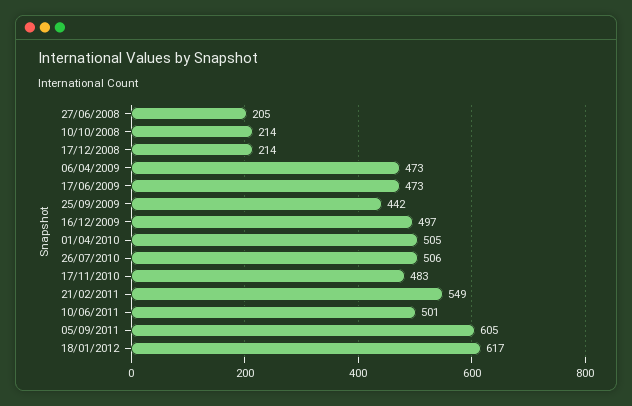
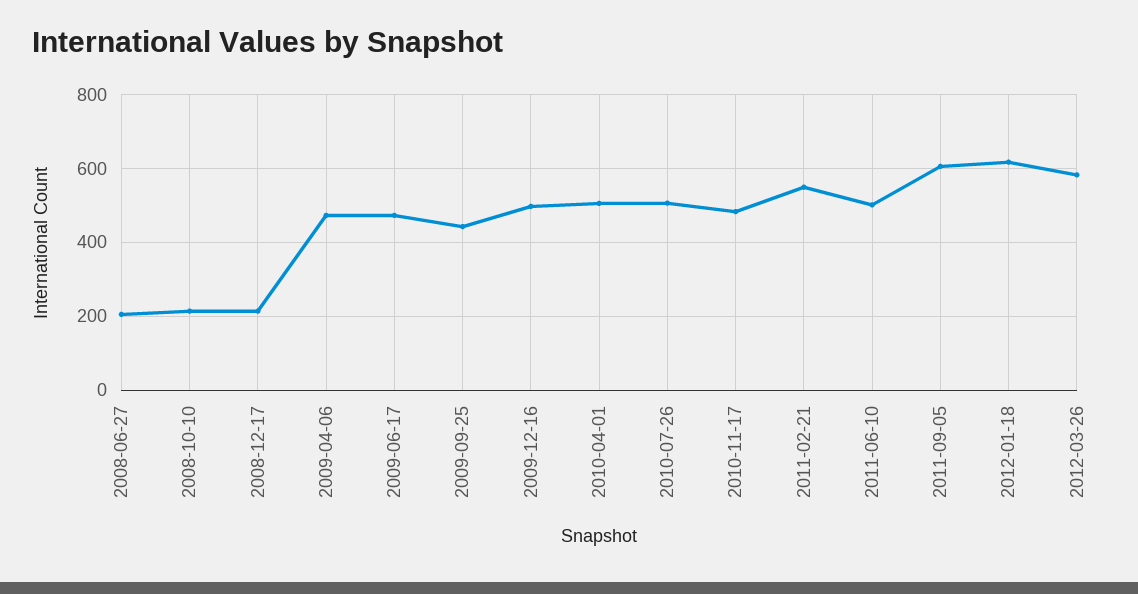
2012-03-26: none -> 580

